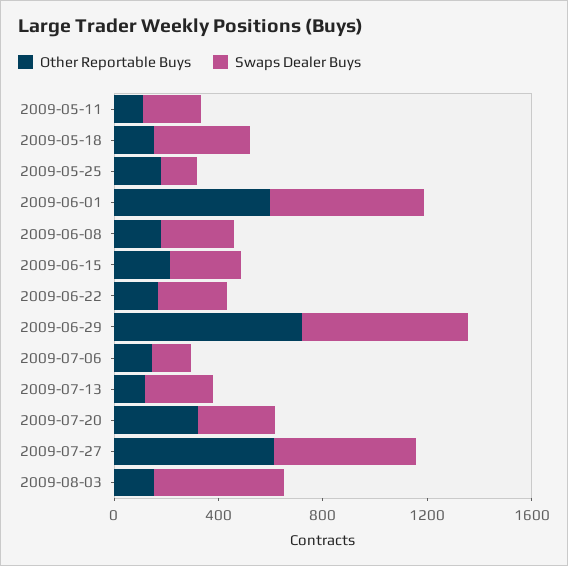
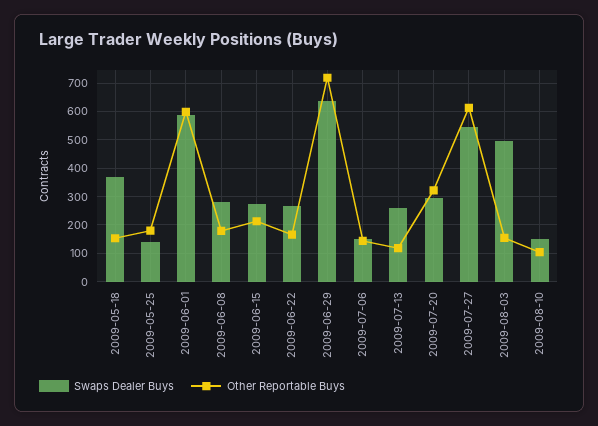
Other Reportable Buys, 2009-05-11: 100 -> none
Swaps Dealer Buys, 2009-05-11: 200 -> none
Swaps Dealer Buys, 2009-08-10: none -> 150
Other Reportable Buys, 2009-08-10: none -> 100

